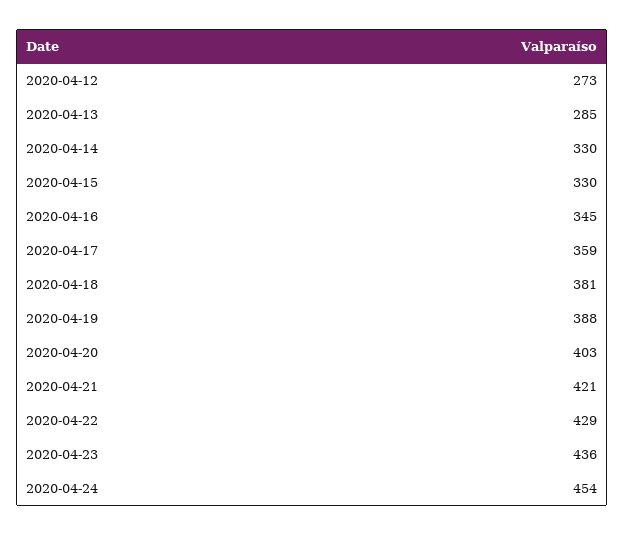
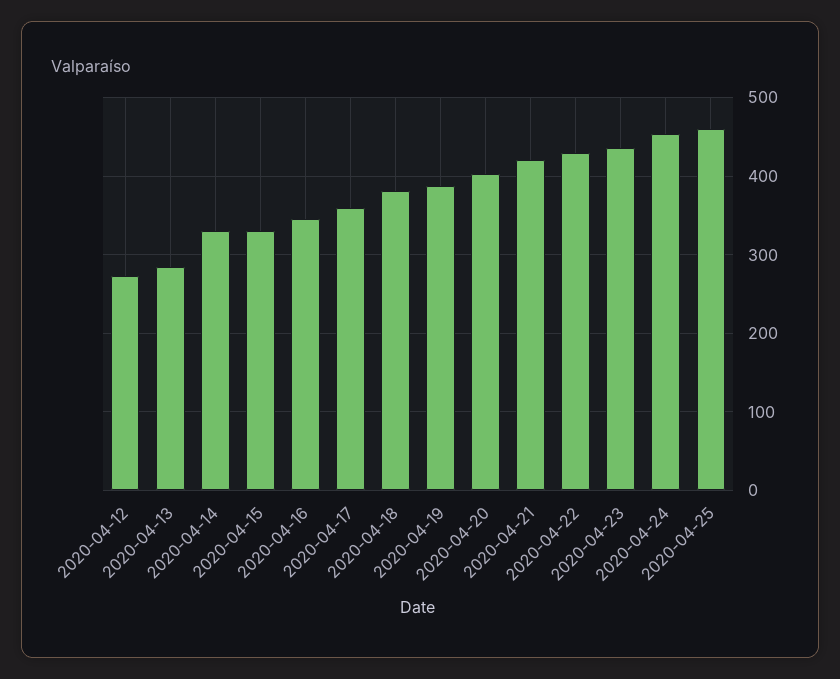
2020-04-25: none -> 460

